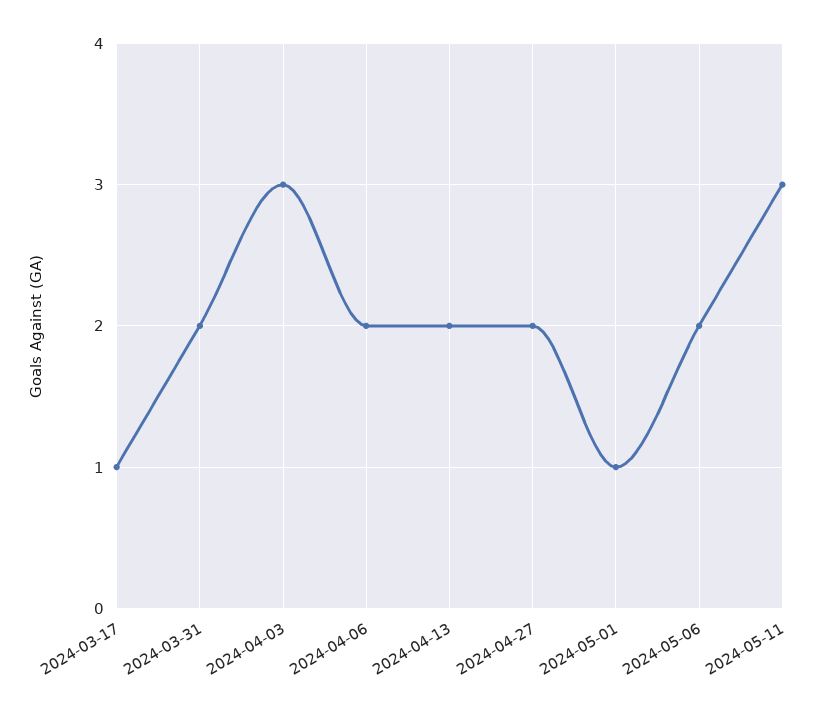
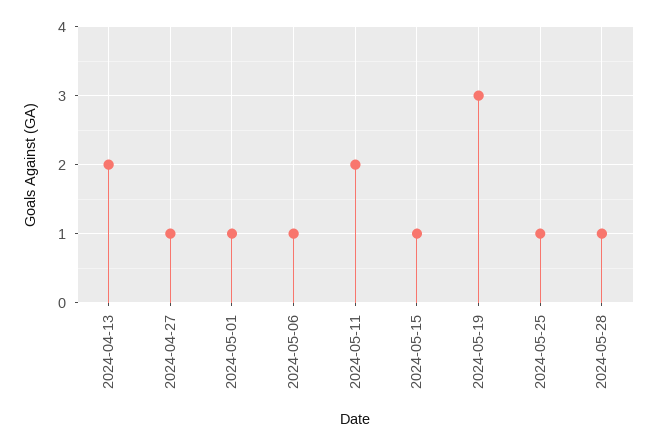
2024-03-17: 1 -> none
2024-03-31: 2 -> none
2024-04-03: 3 -> none
2024-04-06: 2 -> none
2024-04-27: 2 -> 1
2024-05-06: 2 -> 1
2024-05-11: 3 -> 2
2024-05-15: none -> 1
2024-05-19: none -> 3
2024-05-25: none -> 1
2024-05-28: none -> 1

